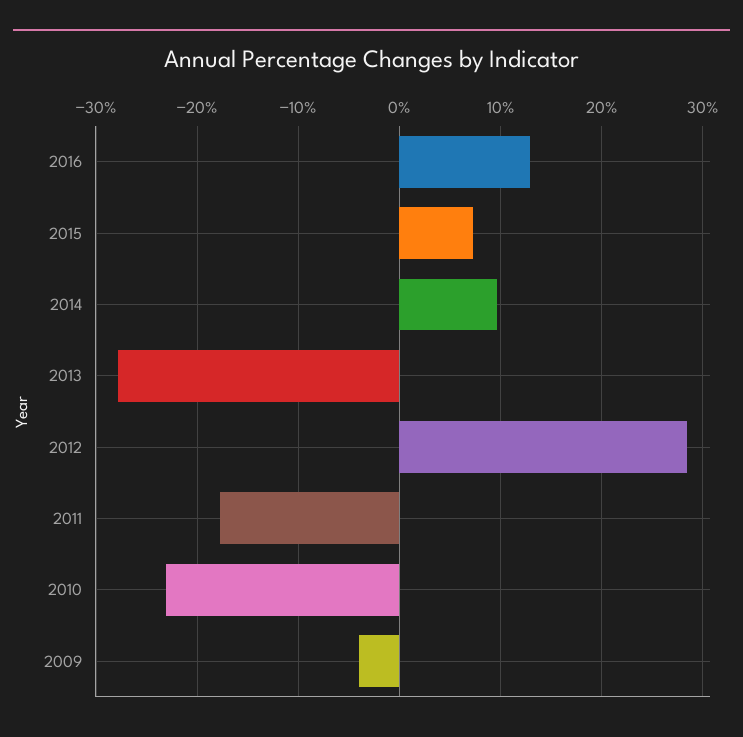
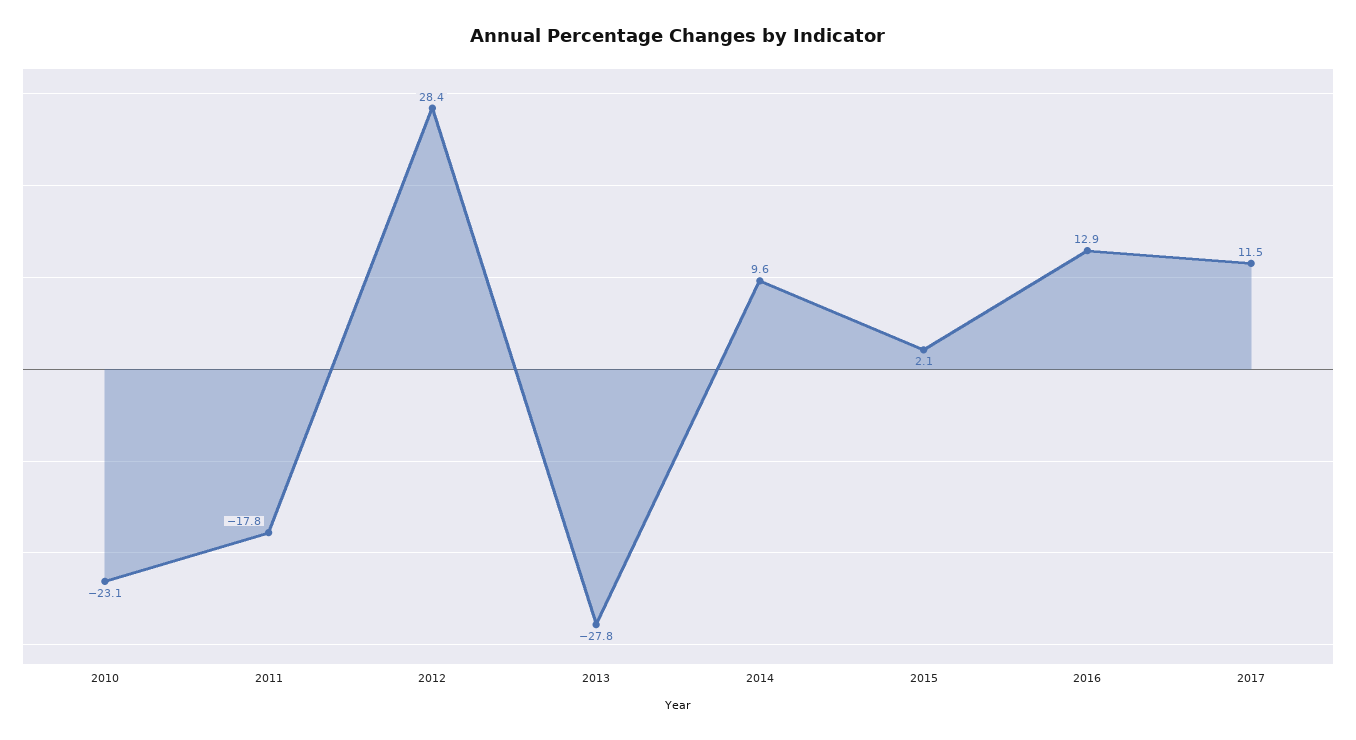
2015: 7 -> 2.1
2009: -4 -> none
2017: none -> 11.5

